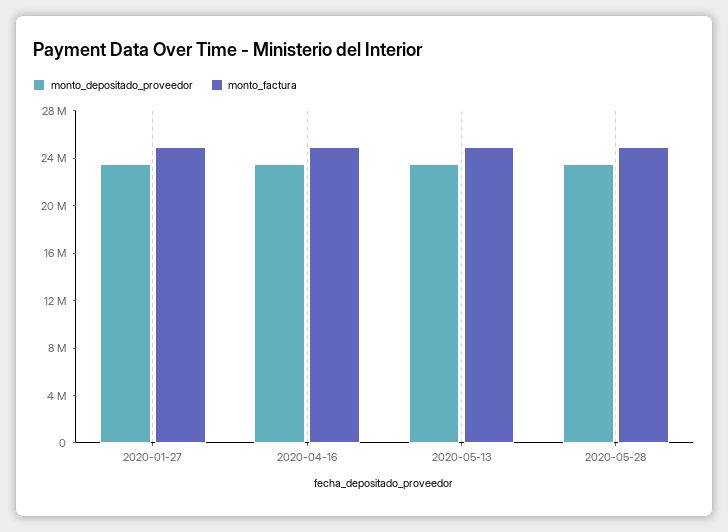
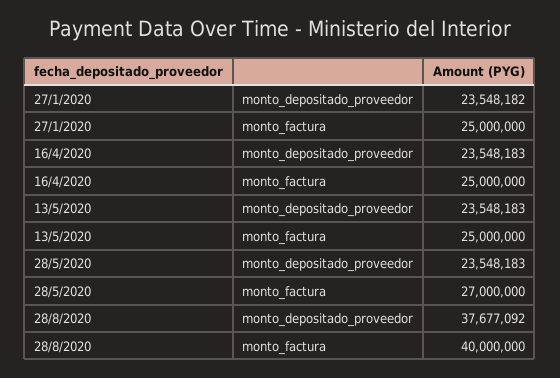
monto_factura, 2020-05-28: 25000000 -> 27000000
monto_depositado_proveedor, 28/8/2020: none -> 37677092
monto_factura, 28/8/2020: none -> 40000000

